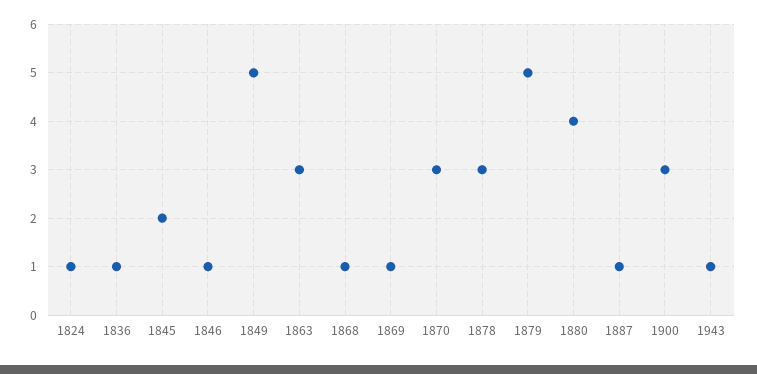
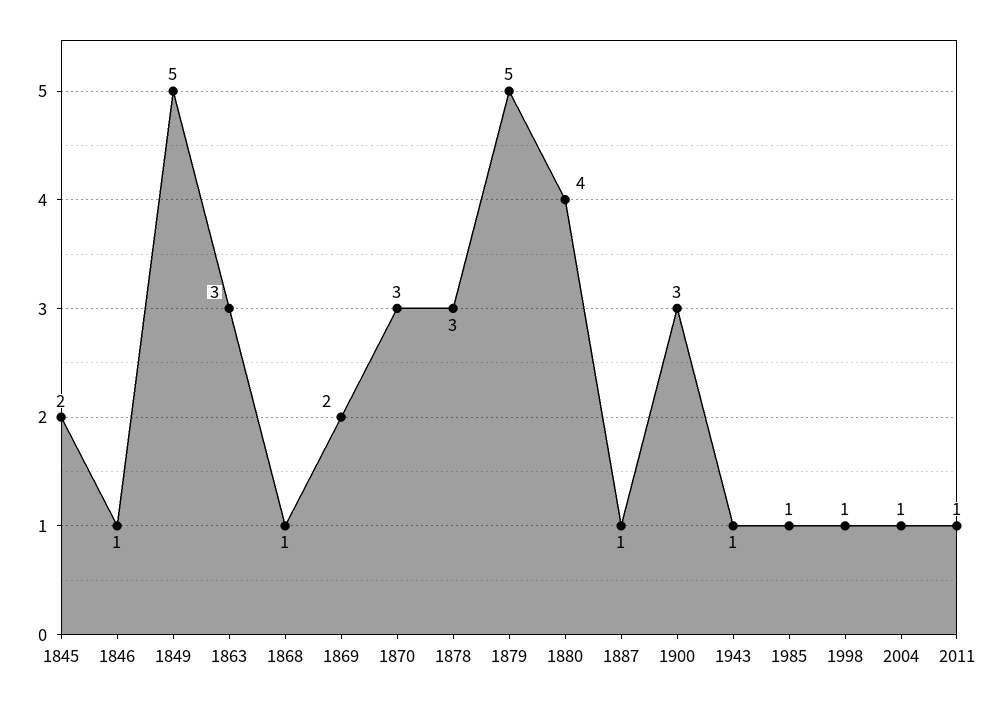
1824: 1 -> none
1836: 1 -> none
1869: 1 -> 2
1985: none -> 1
1998: none -> 1
2004: none -> 1
2011: none -> 1

